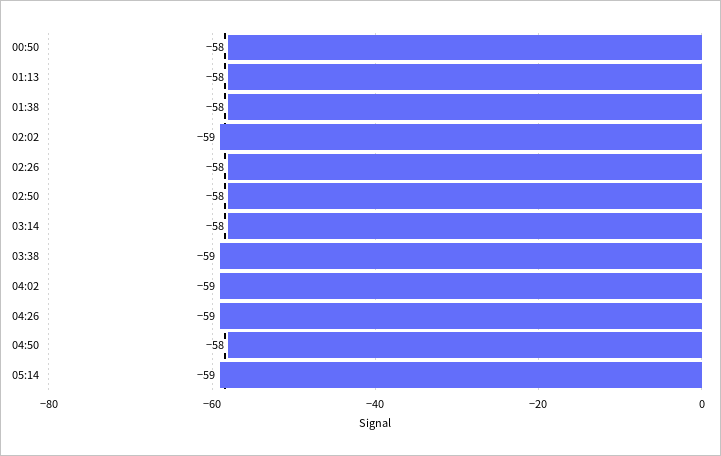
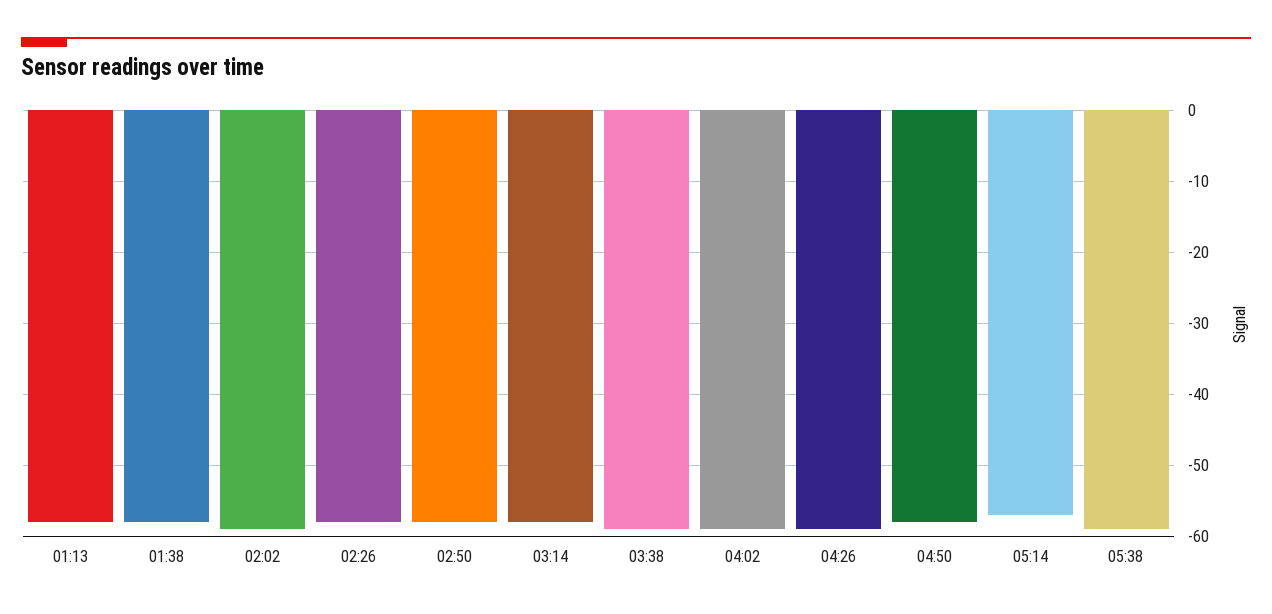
00:50: -58 -> none
05:14: -59 -> -57
05:38: none -> -59

